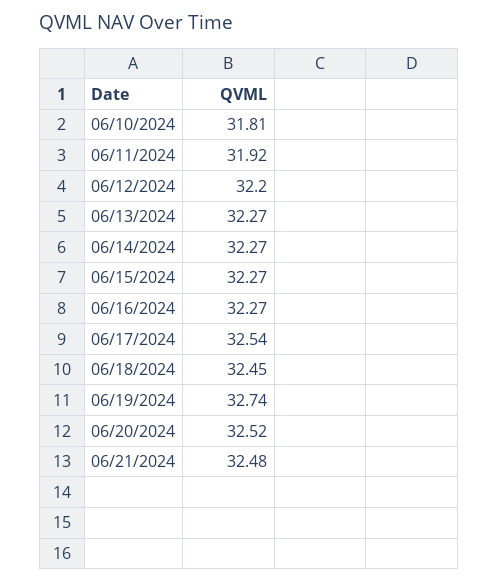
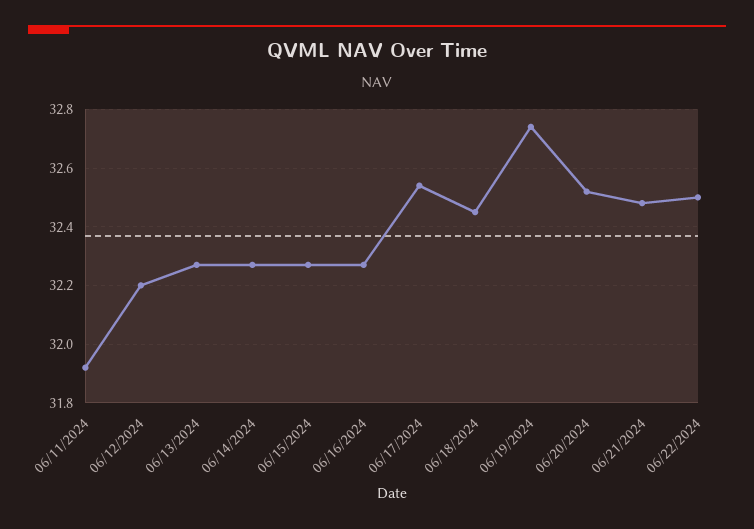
06/10/2024: 31.81 -> none
06/22/2024: none -> 32.5

